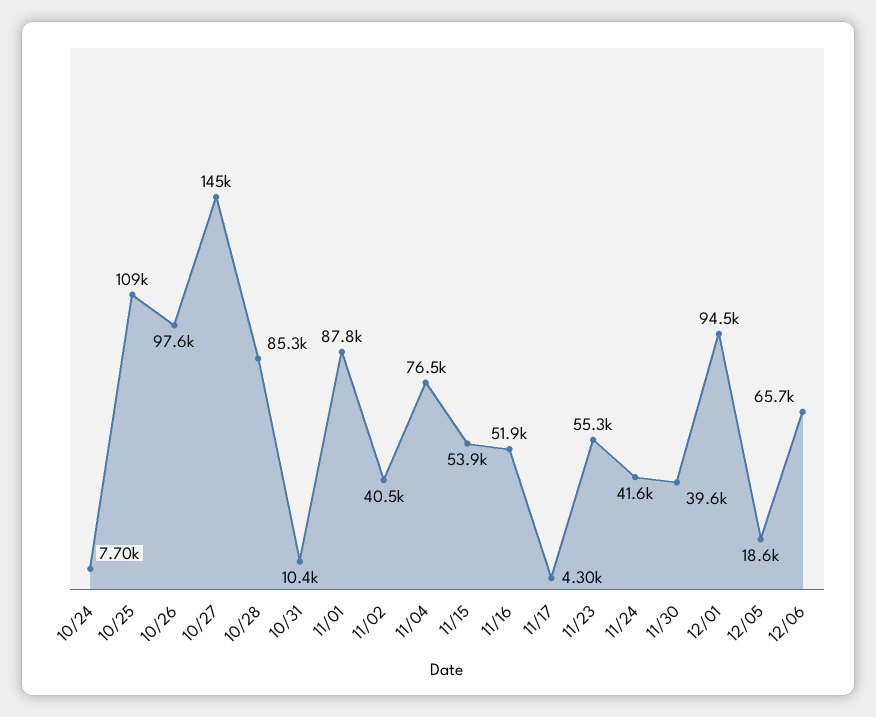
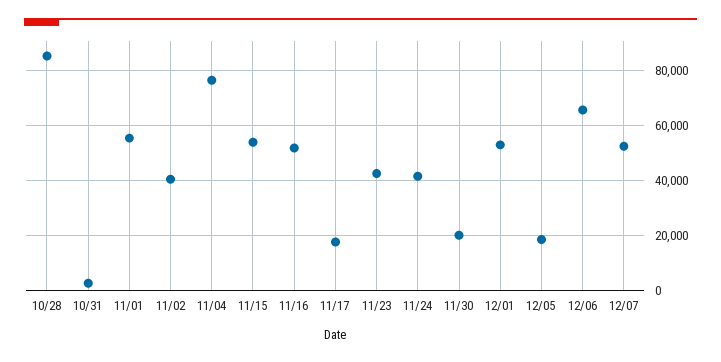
10/24: 7700 -> none
10/25: 109000 -> none
10/26: 97600 -> none
10/27: 145000 -> none
10/31: 10400 -> 2500
11/01: 87800 -> 55000
11/17: 4300 -> 17500
11/23: 55300 -> 42500
11/30: 39600 -> 20000
12/01: 94500 -> 52500
12/07: none -> 52500

